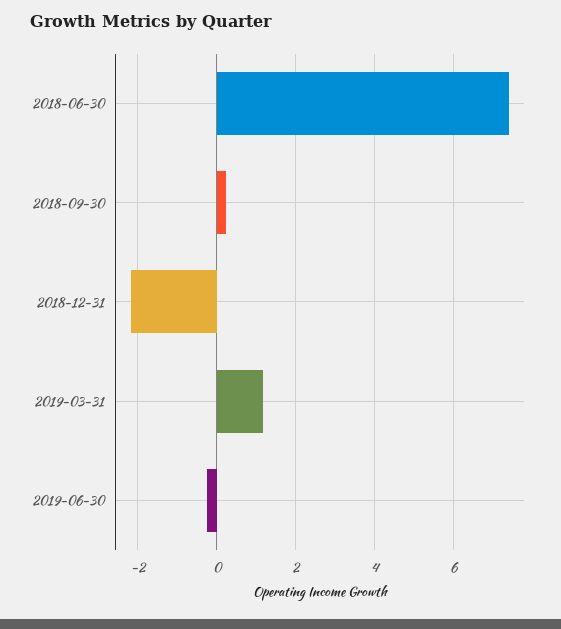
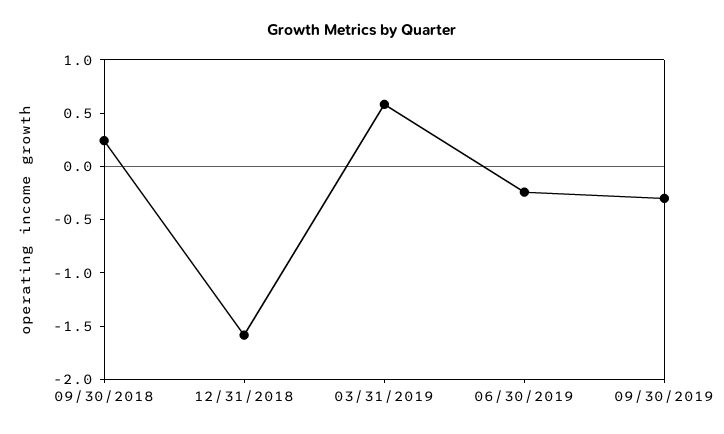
2018-06-30: 7.4 -> none
2018-12-31: -2.2 -> -1.6
2019-03-31: 1.2 -> 0.6
09/30/2019: none -> -0.3

